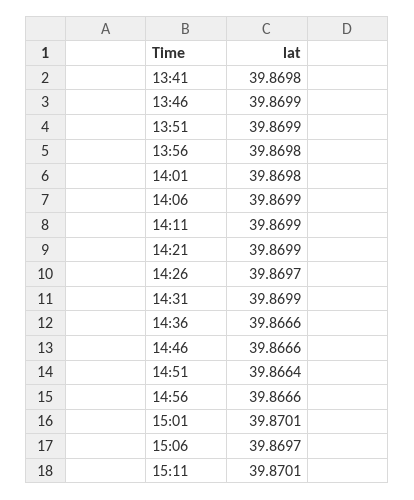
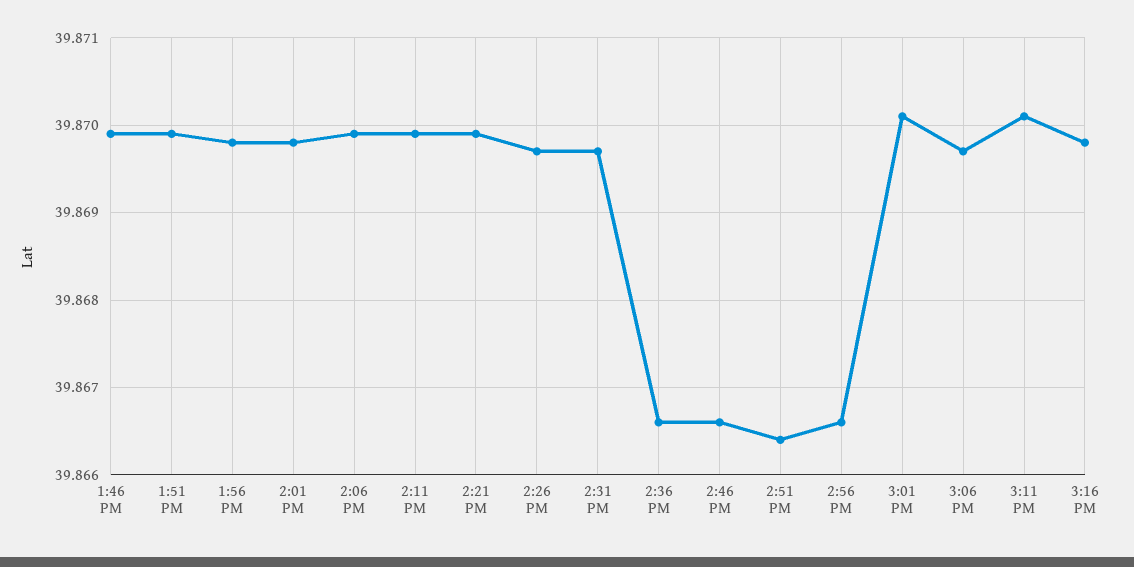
13:41: 39.8698 -> none
14:31: 39.8699 -> 39.8697
3:16 PM: none -> 39.8698

